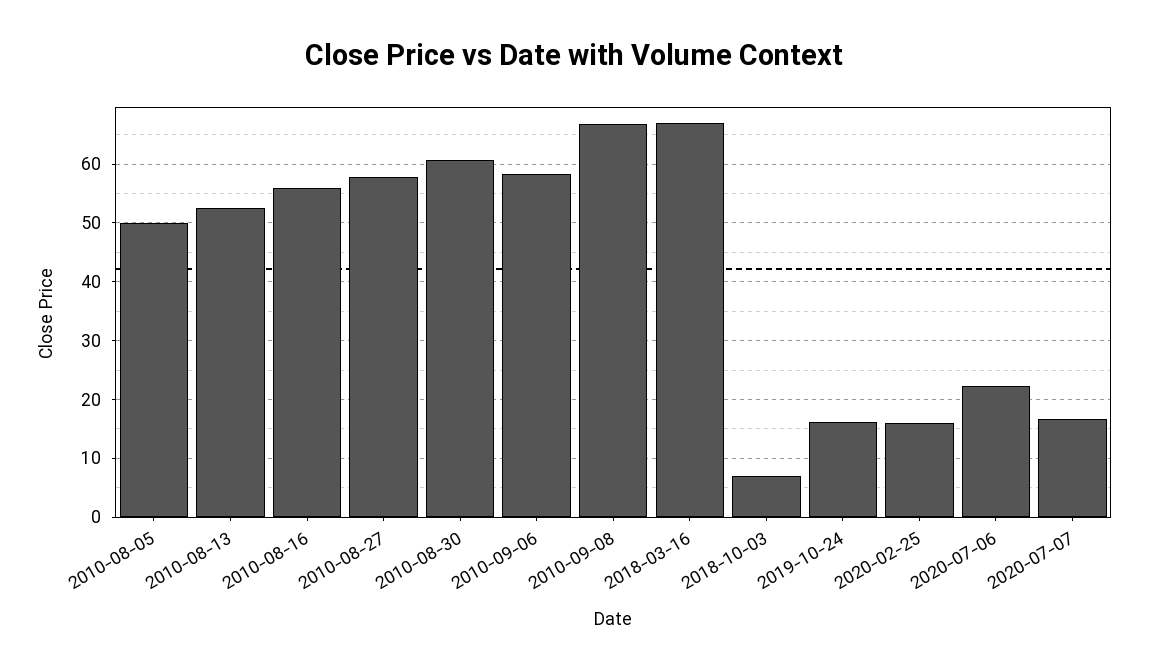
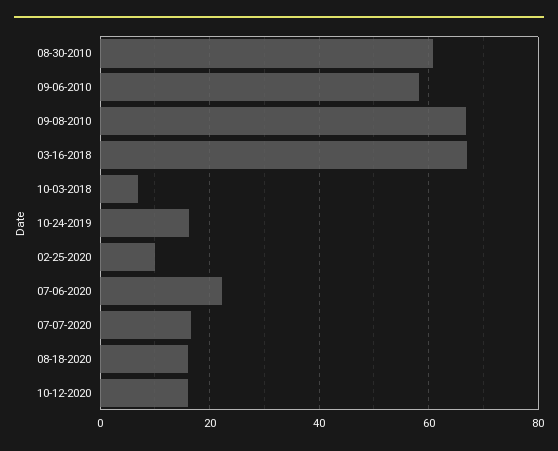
2010-08-05: 50 -> none
2010-08-13: 52 -> none
2010-08-16: 56 -> none
2010-08-27: 58 -> none
2020-02-25: 16 -> 10
08-18-2020: none -> 16
10-12-2020: none -> 16

